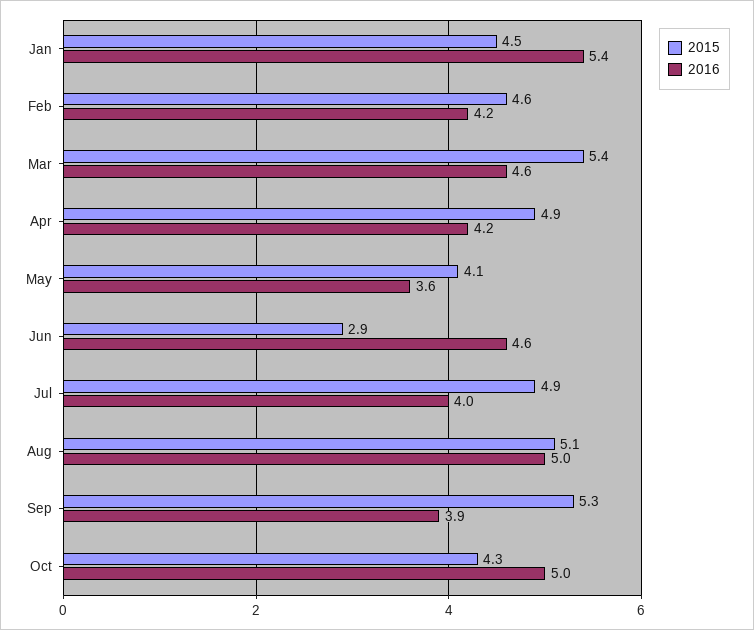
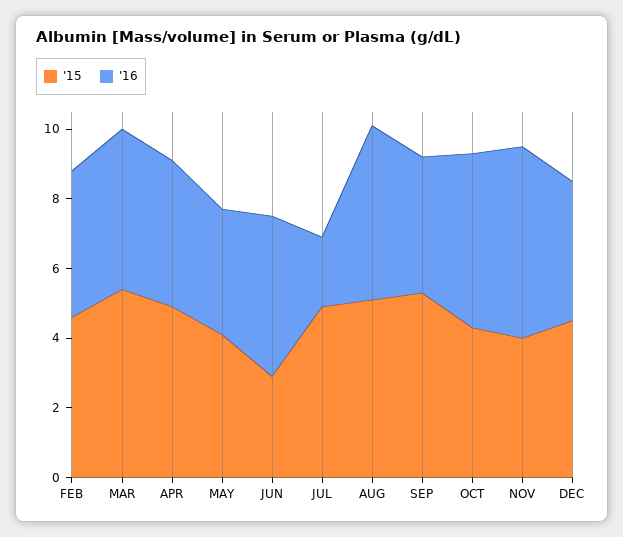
2015, Jan: 4.5 -> none
2016, Jan: 5.4 -> none
2016, Jul: 4 -> 2
2015, NOV: none -> 4
2016, NOV: none -> 5.5
2015, DEC: none -> 4.5
2016, DEC: none -> 4

